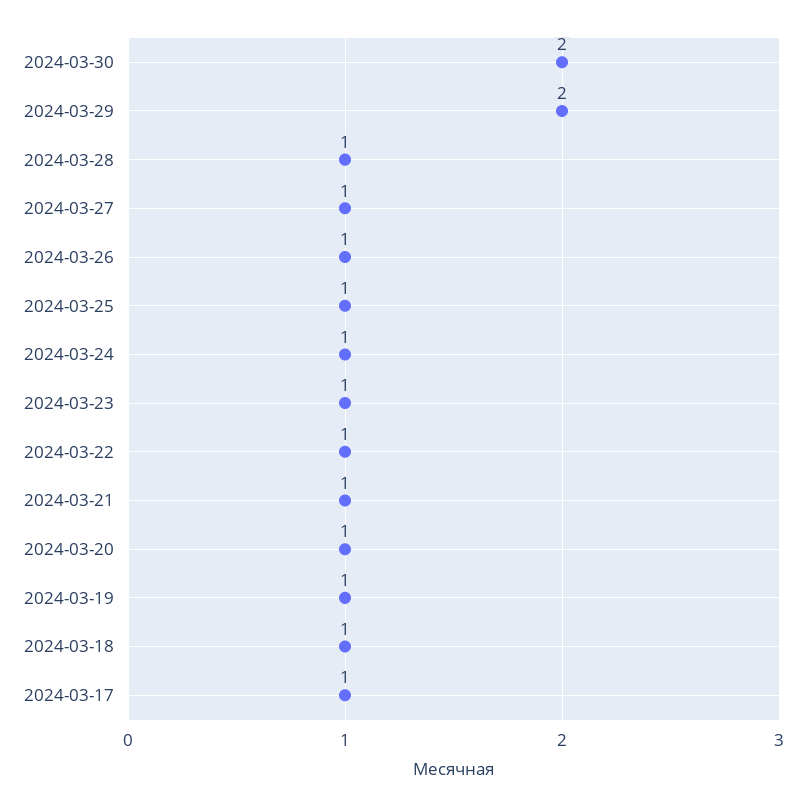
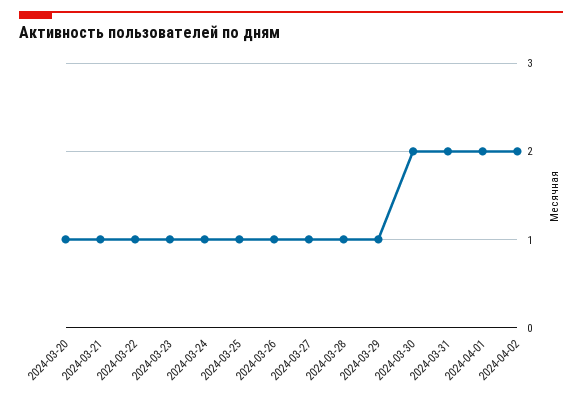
2024-03-29: 2 -> 1
2024-03-19: 1 -> none
2024-03-18: 1 -> none
2024-03-17: 1 -> none
2024-03-31: none -> 2
2024-04-01: none -> 2
2024-04-02: none -> 2

